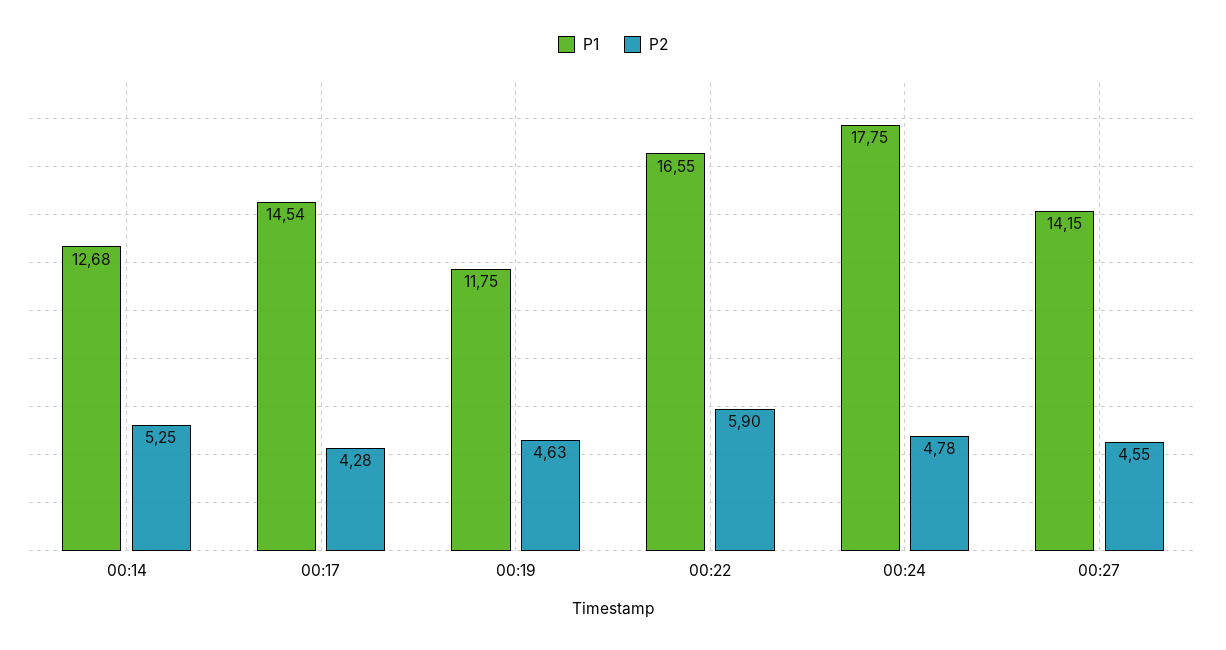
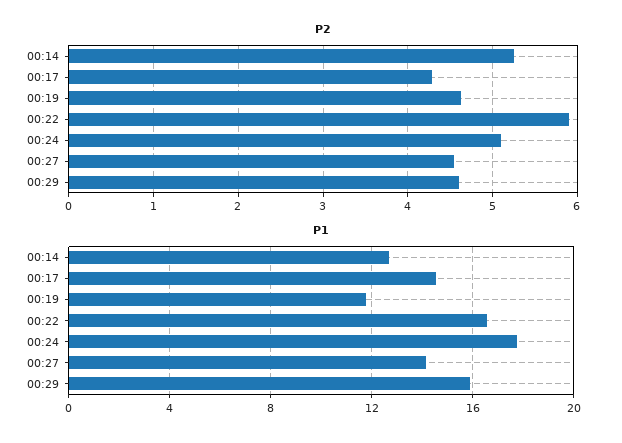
P2, 00:24: 4.78 -> 5.1
P2, 00:29: none -> 4.6
P1, 00:29: none -> 16

